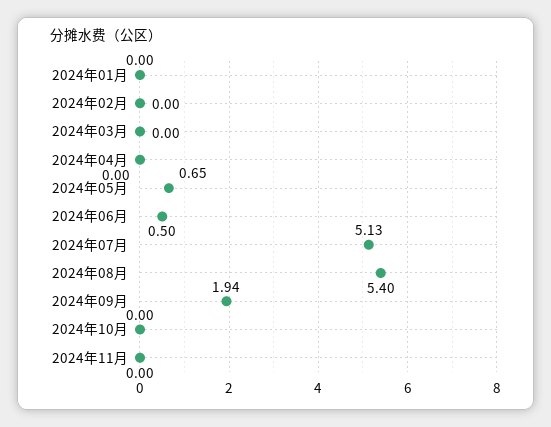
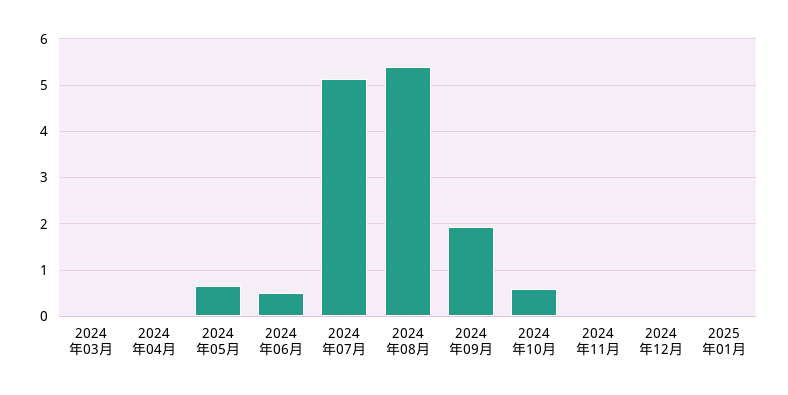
2024年01月: 0 -> none
2024年02月: 0 -> none
2024年10月: 0 -> 0.6
2024年12月: none -> 0
2025年01月: none -> 0

